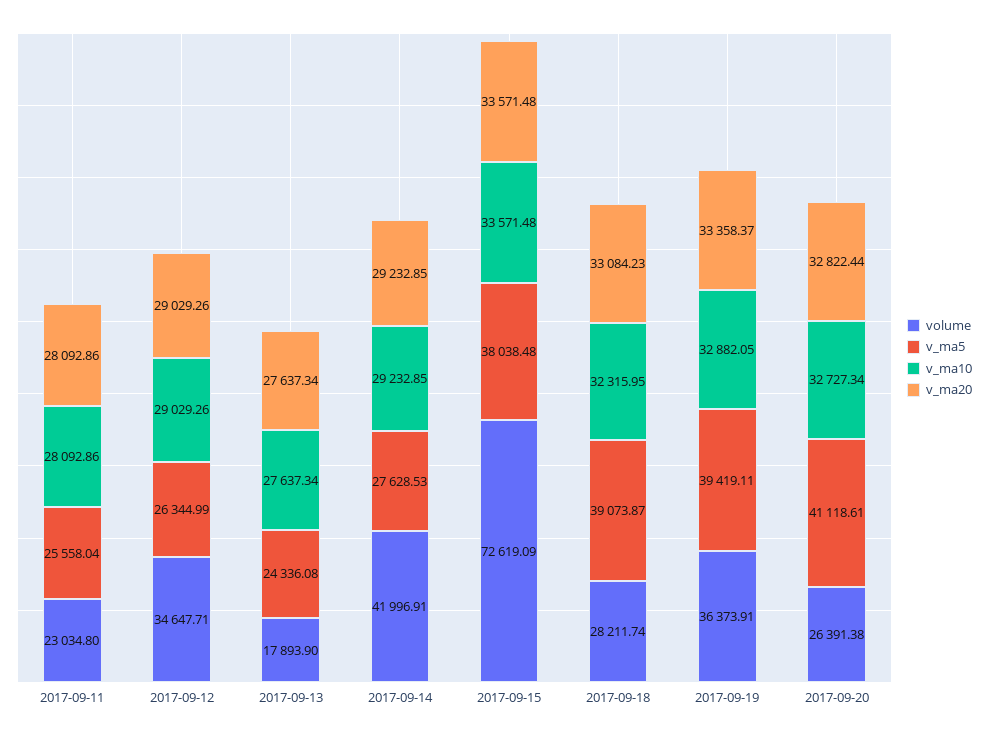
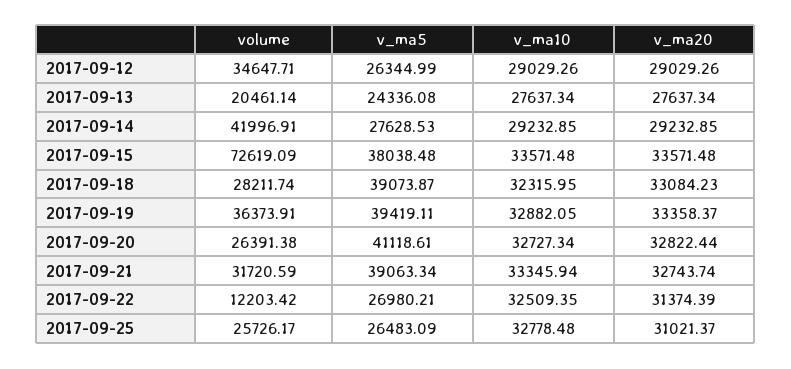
volume, 2017-09-11: 23034.8 -> none
v_ma5, 2017-09-11: 25558.04 -> none
v_ma10, 2017-09-11: 28092.86 -> none
v_ma20, 2017-09-11: 28092.86 -> none
volume, 2017-09-13: 17893.9 -> 20461.14
volume, 2017-09-21: none -> 31720.59
v_ma5, 2017-09-21: none -> 39063.34
v_ma10, 2017-09-21: none -> 33345.94
v_ma20, 2017-09-21: none -> 32743.74
volume, 2017-09-22: none -> 12203.42
v_ma5, 2017-09-22: none -> 26980.21
v_ma10, 2017-09-22: none -> 32509.35
v_ma20, 2017-09-22: none -> 31374.39
volume, 2017-09-25: none -> 25726.17
v_ma5, 2017-09-25: none -> 26483.09
v_ma10, 2017-09-25: none -> 32778.48
v_ma20, 2017-09-25: none -> 31021.37

